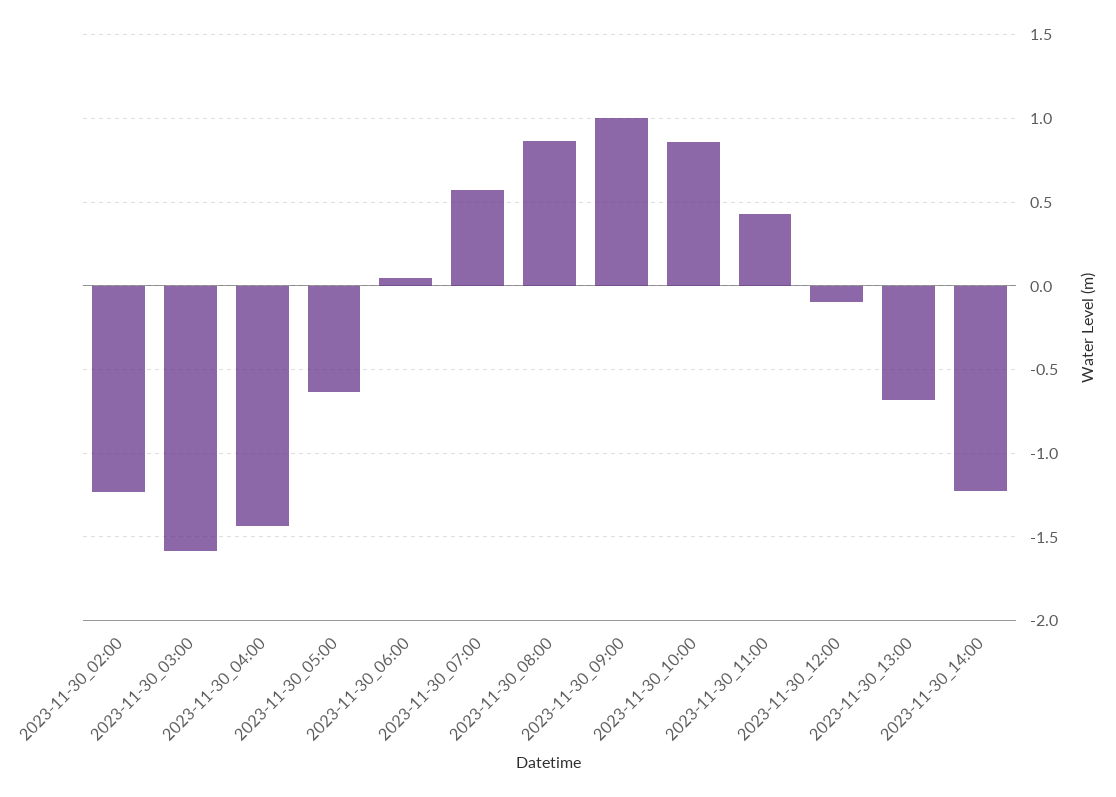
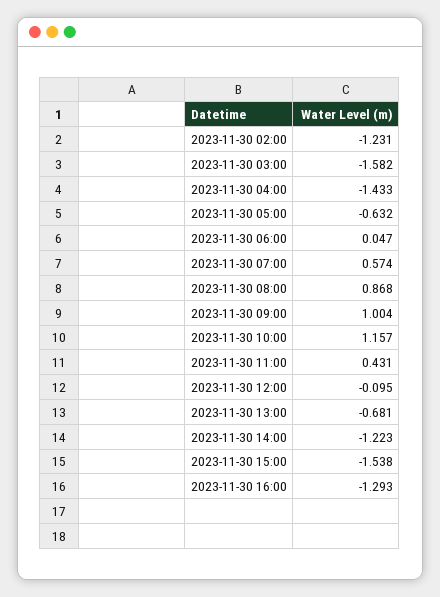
2023-11-30_10:00: 0.85 -> 1.157
2023-11-30 15:00: none -> -1.538
2023-11-30 16:00: none -> -1.293

